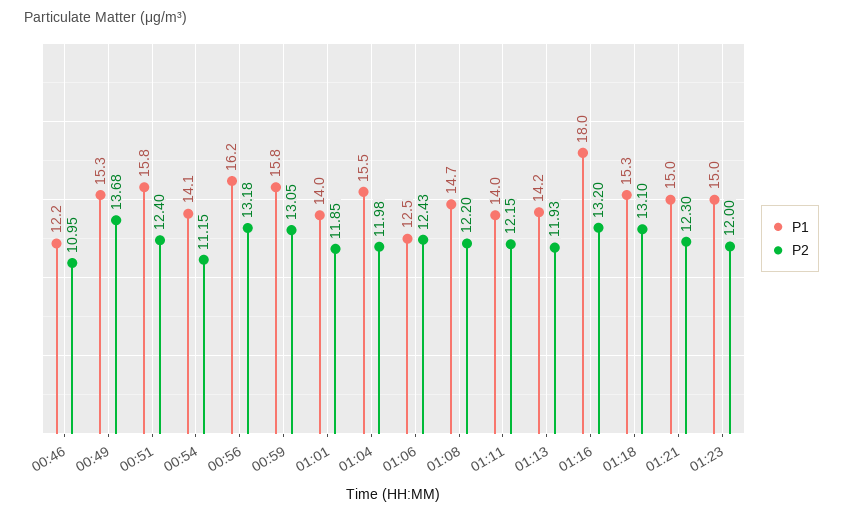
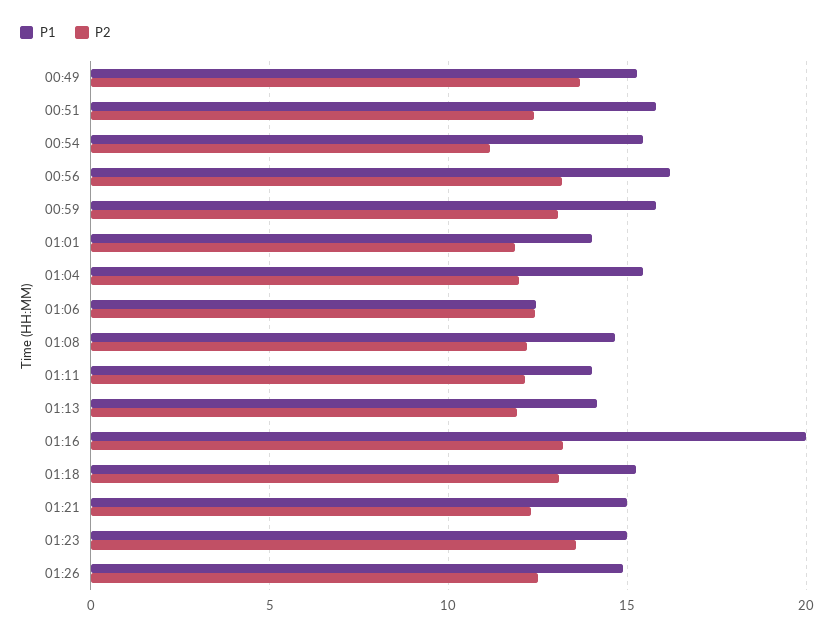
P1, 00:46: 12.2 -> none
P2, 00:46: 10.95 -> none
P1, 00:54: 14.1 -> 15.5
P1, 01:16: 18 -> 20
P2, 01:23: 12 -> 13.5
P1, 01:26: none -> 15
P2, 01:26: none -> 12.5

